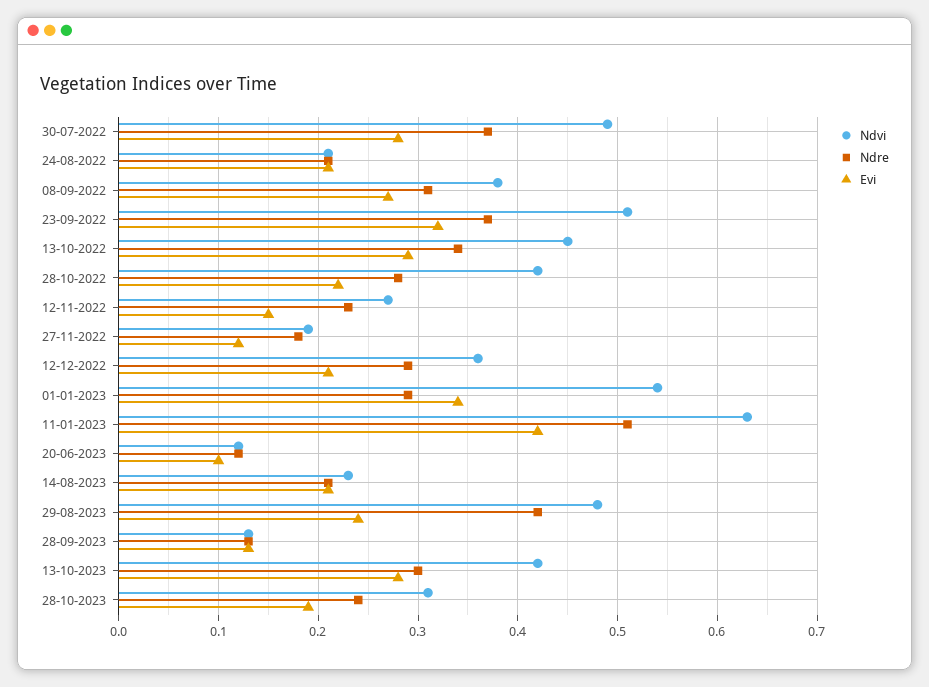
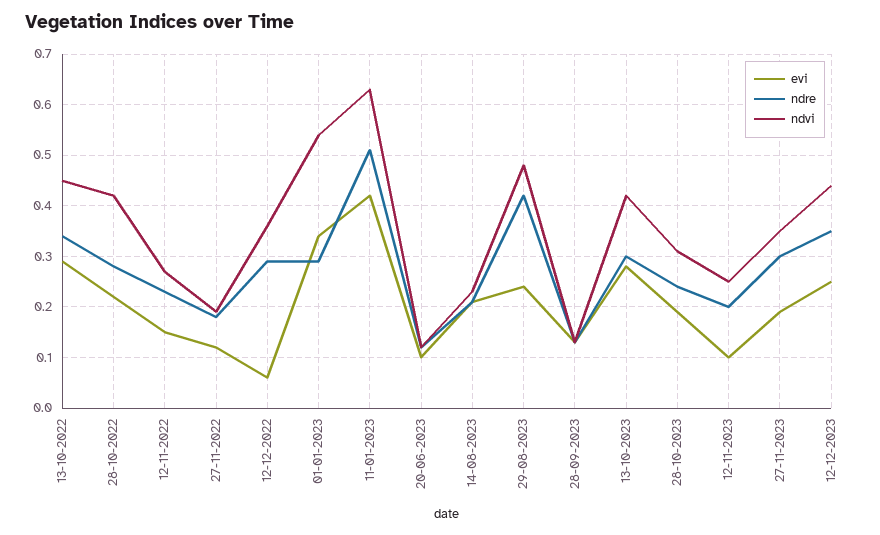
Ndvi, 30-07-2022: 0.49 -> none
Ndre, 30-07-2022: 0.37 -> none
Evi, 30-07-2022: 0.28 -> none
Ndvi, 24-08-2022: 0.21 -> none
Ndre, 24-08-2022: 0.21 -> none
Evi, 24-08-2022: 0.21 -> none
Ndvi, 08-09-2022: 0.38 -> none
Ndre, 08-09-2022: 0.31 -> none
Evi, 08-09-2022: 0.27 -> none
Ndvi, 23-09-2022: 0.51 -> none
Ndre, 23-09-2022: 0.37 -> none
Evi, 23-09-2022: 0.32 -> none
Evi, 12-12-2022: 0.21 -> 0.05
Evi, 12-11-2023: none -> 0.1
Ndre, 12-11-2023: none -> 0.2
Ndvi, 12-11-2023: none -> 0.25
Evi, 27-11-2023: none -> 0.2
Ndre, 27-11-2023: none -> 0.3
Ndvi, 27-11-2023: none -> 0.35
Evi, 12-12-2023: none -> 0.25
Ndre, 12-12-2023: none -> 0.35
Ndvi, 12-12-2023: none -> 0.45

